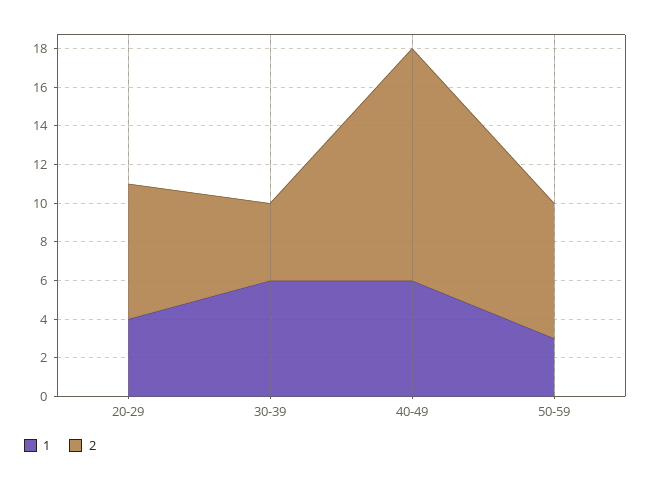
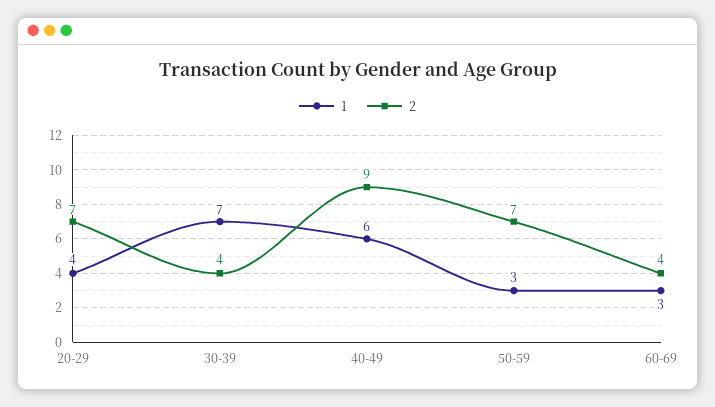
1, 30-39: 6 -> 7
2, 40-49: 12 -> 9
1, 60-69: none -> 3
2, 60-69: none -> 4

